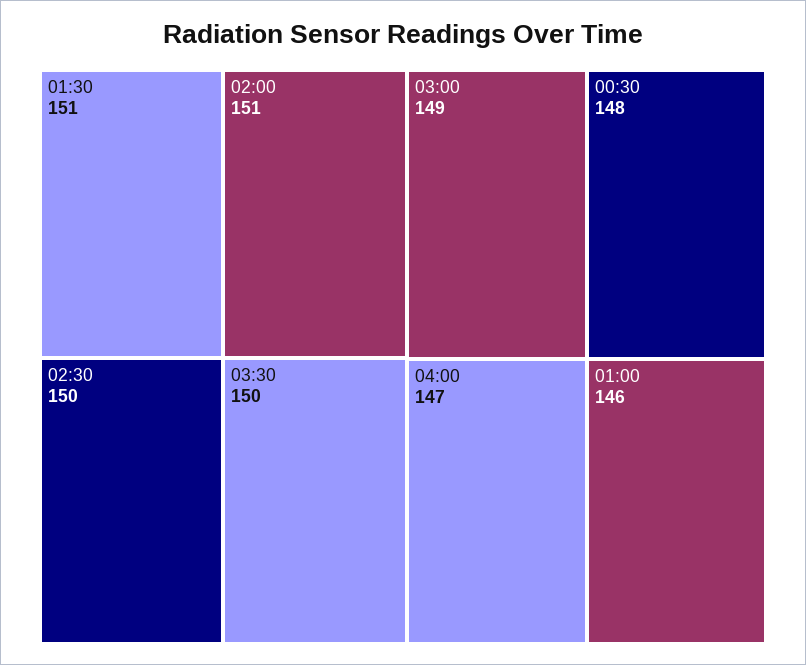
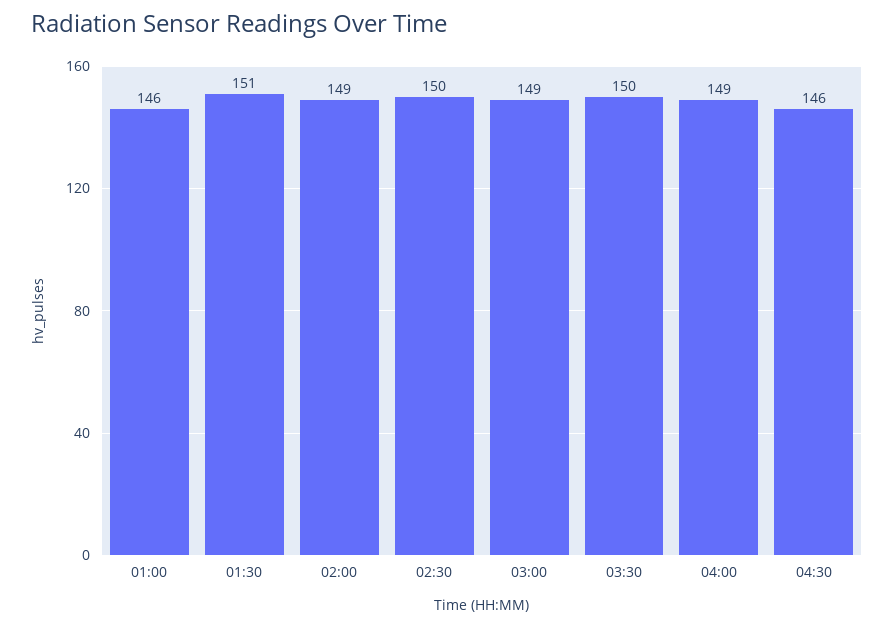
02:00: 151 -> 149
00:30: 148 -> none
04:00: 147 -> 149
04:30: none -> 146

